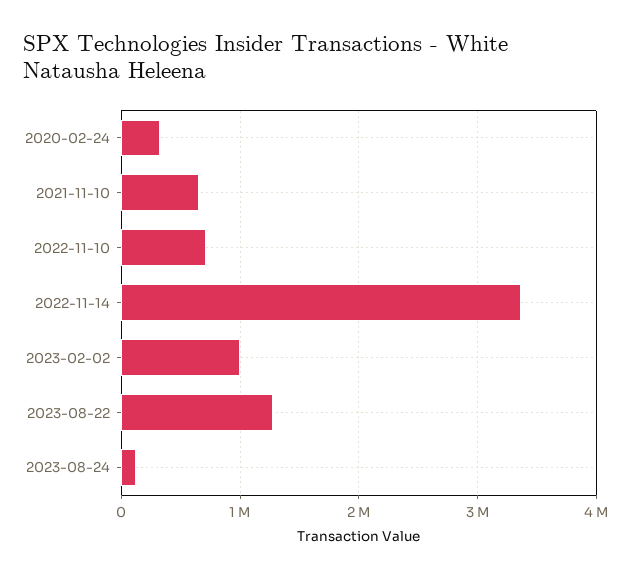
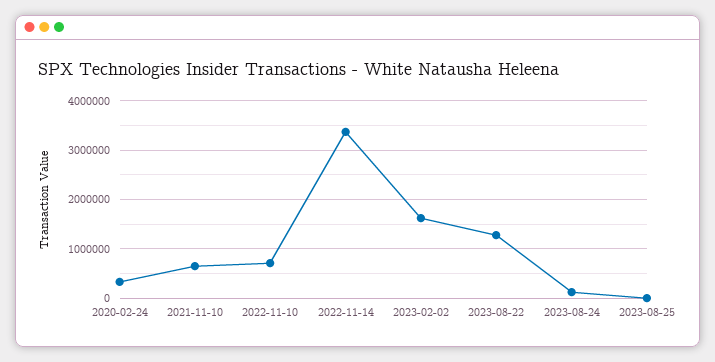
2023-02-02: 1000000 -> 1600000
2023-08-25: none -> 0

